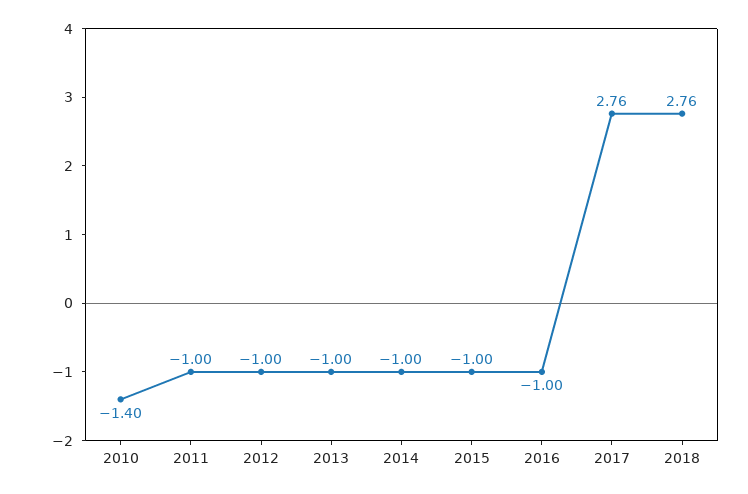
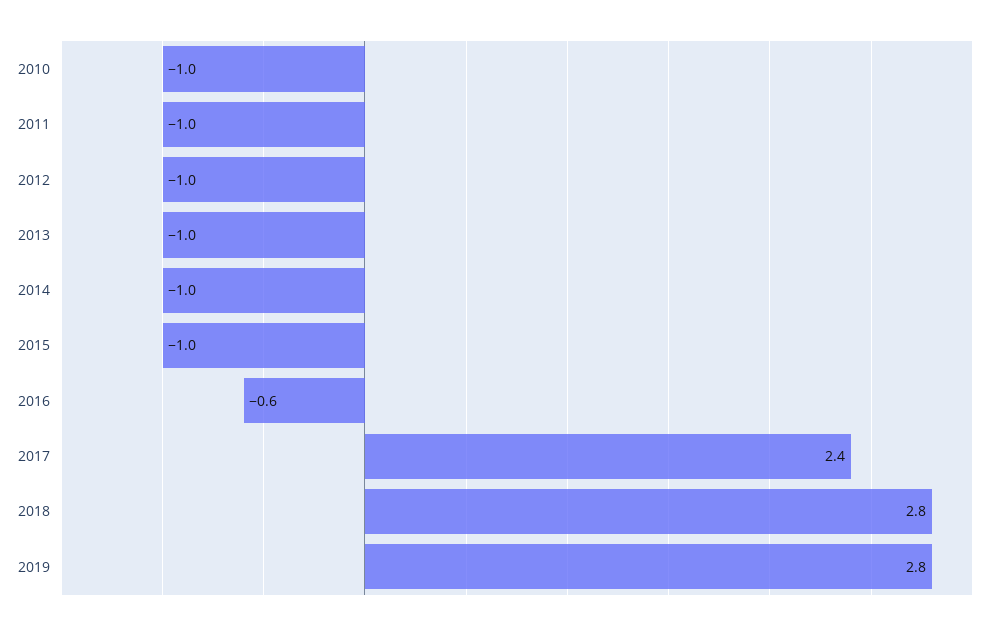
2010: -1.4 -> -1
2016: -1 -> -0.6
2017: 2.76 -> 2.4
2019: none -> 2.8

